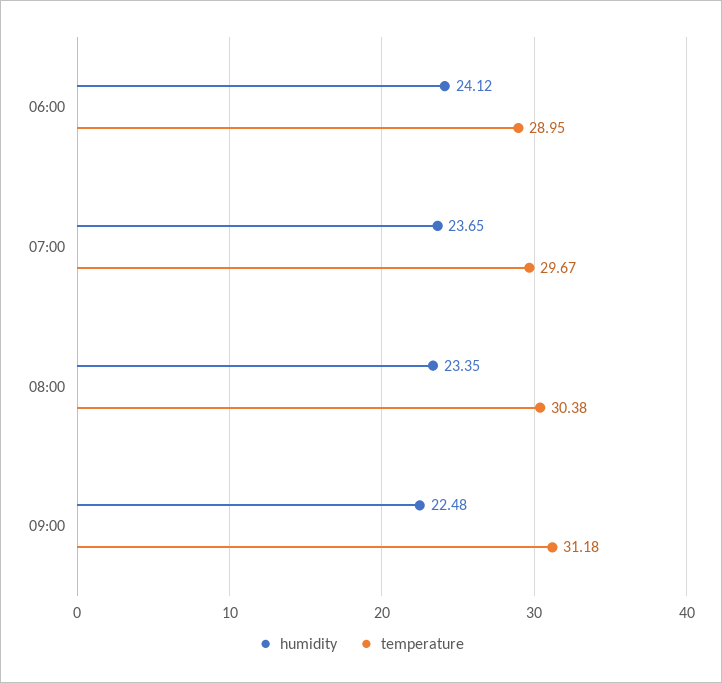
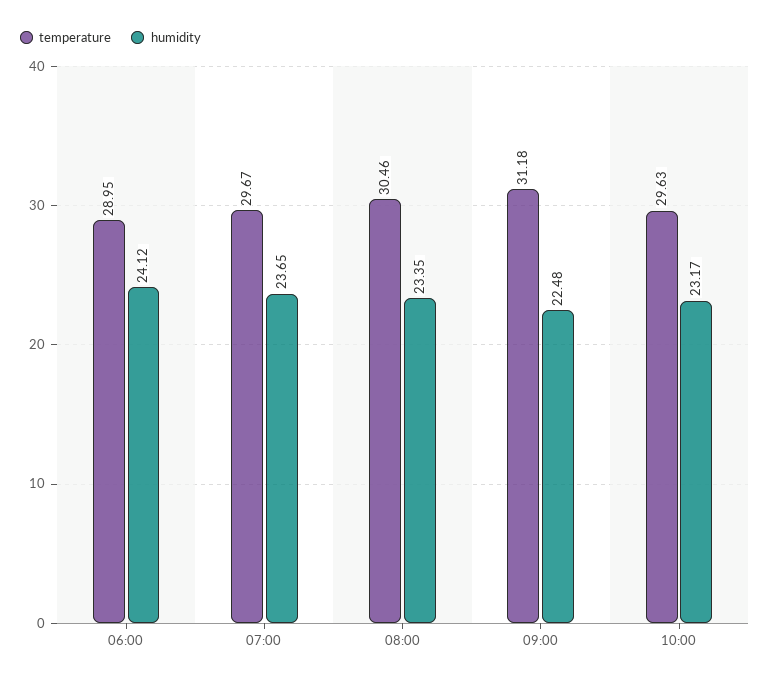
temperature, 08:00: 30.38 -> 30.46
temperature, 10:00: none -> 29.63
humidity, 10:00: none -> 23.17

